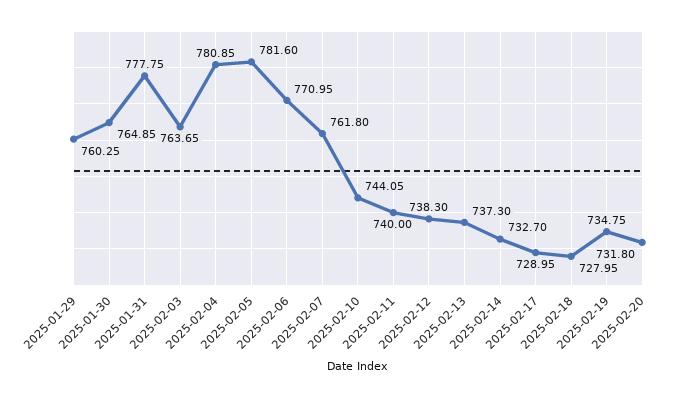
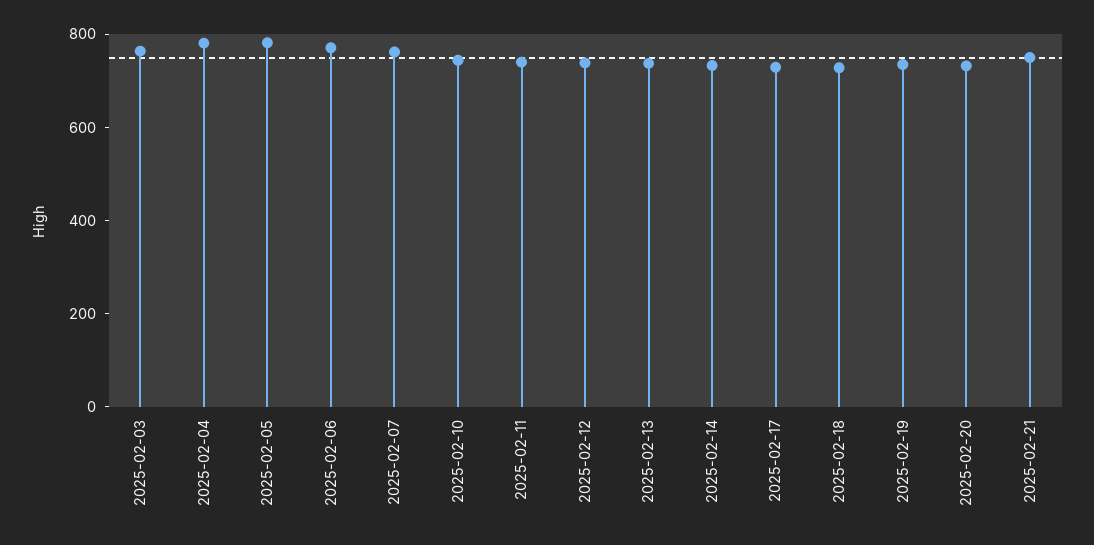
2025-01-29: 760.25 -> none
2025-01-30: 764.85 -> none
2025-01-31: 777.75 -> none
2025-02-21: none -> 750

